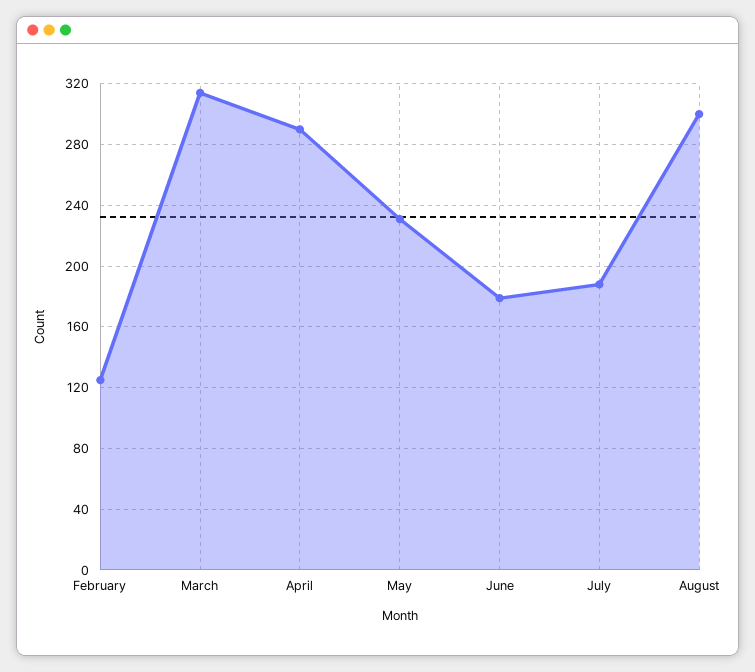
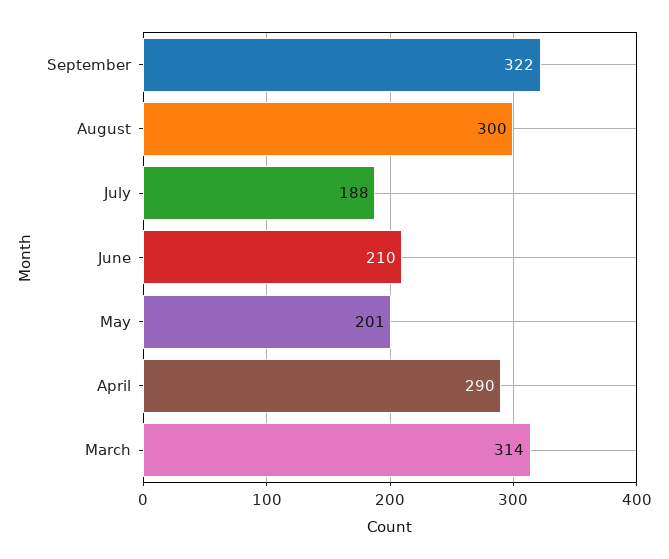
February: 125 -> none
May: 230 -> 201
June: 180 -> 210
September: none -> 322

